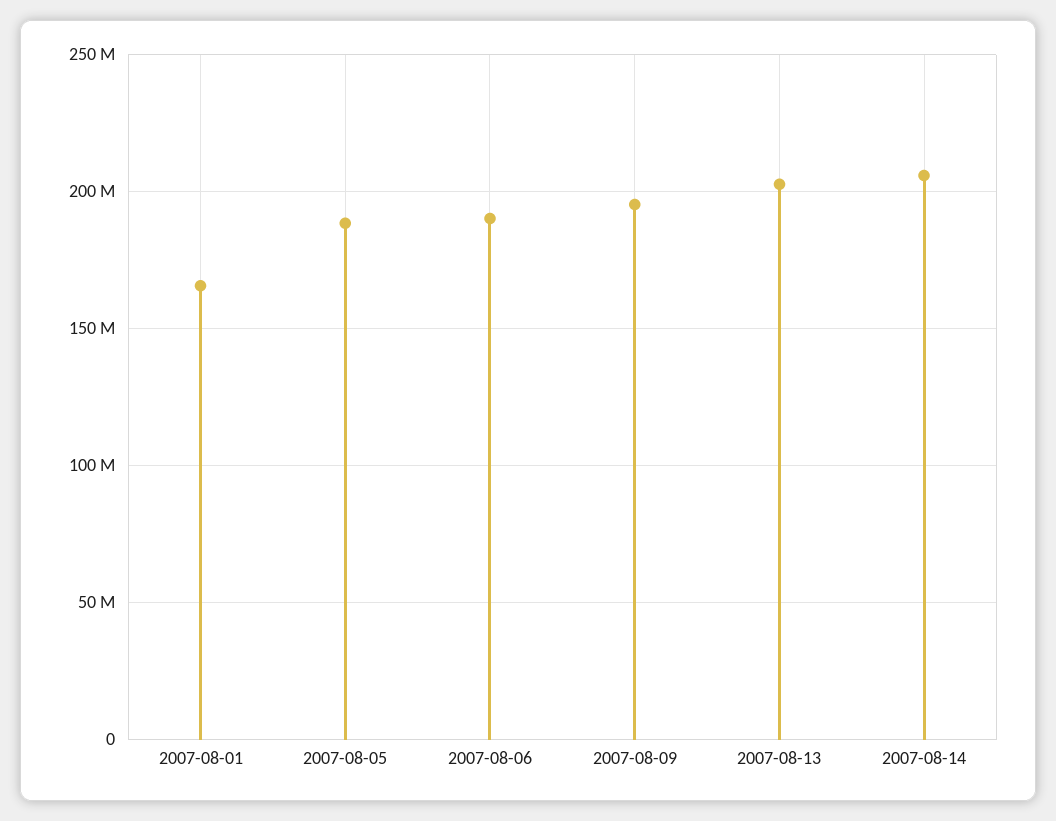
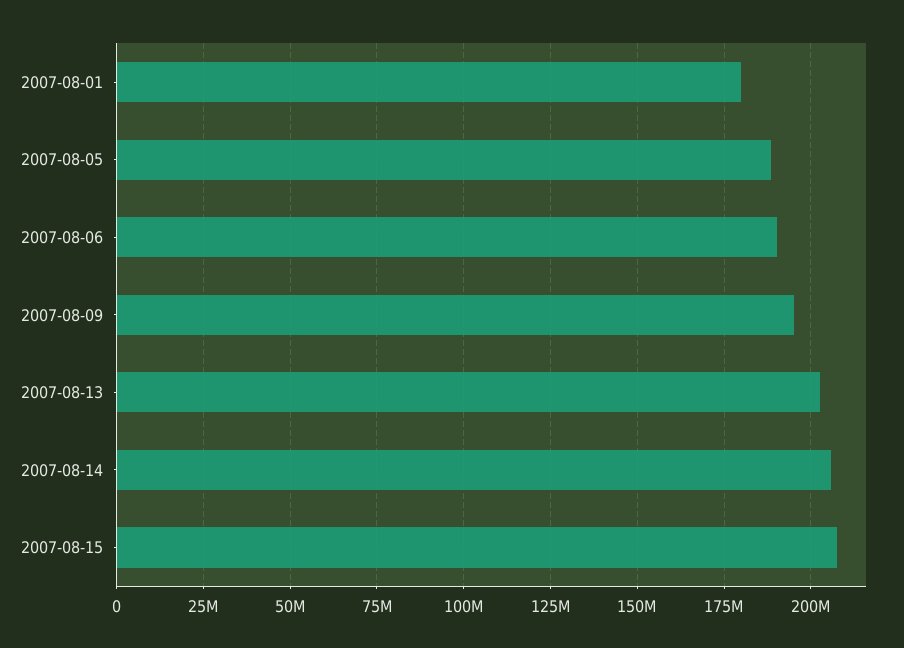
2007-08-01: 165000000 -> 180000000
2007-08-15: none -> 207500000

